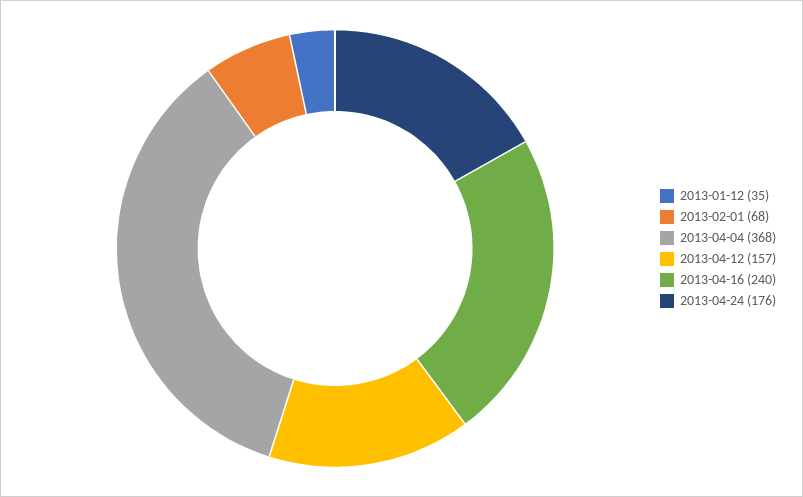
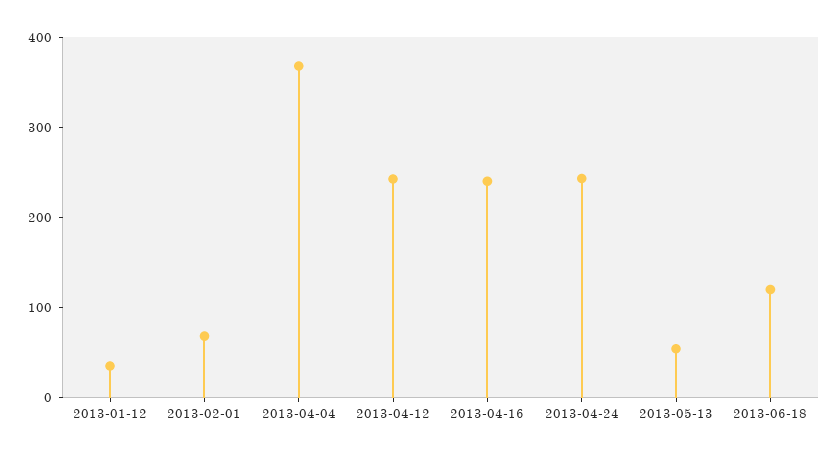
2013-04-12: 157 -> 240
2013-04-24: 176 -> 240
2013-05-13: none -> 60
2013-06-18: none -> 120

